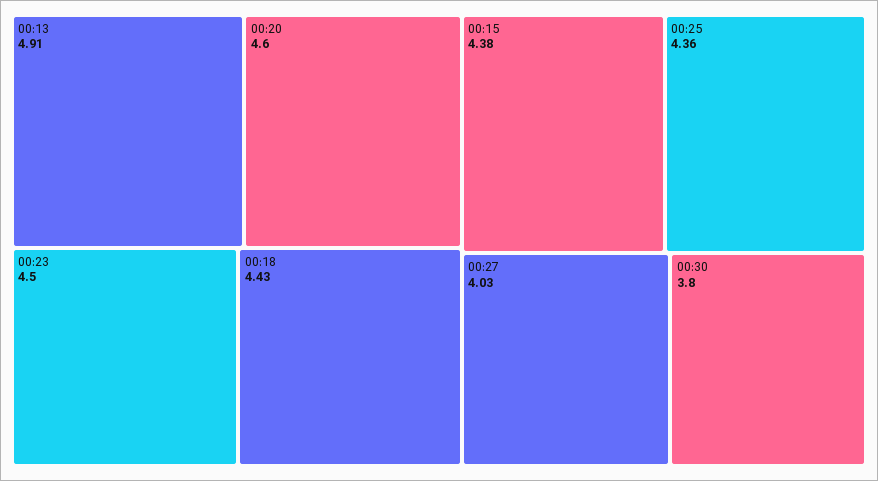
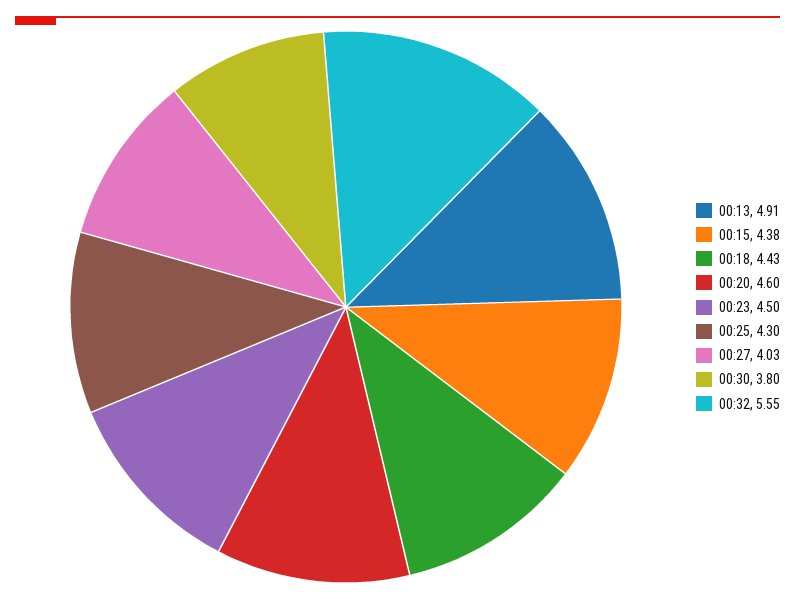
00:25: 4.36 -> 4.3
00:32: none -> 5.55

